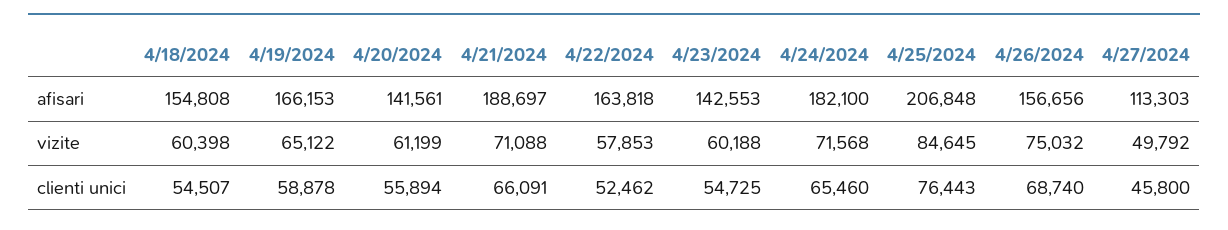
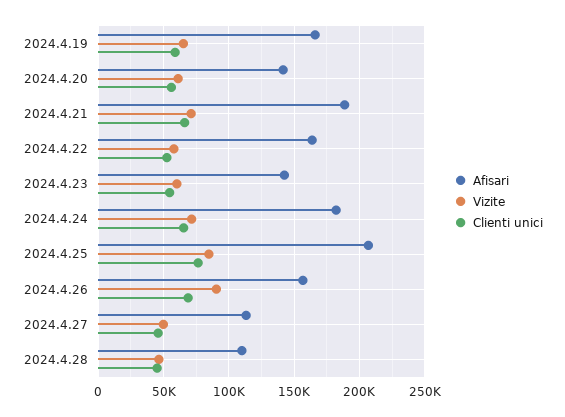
afisari, 4/18/2024: 154808 -> none
vizite, 4/18/2024: 60398 -> none
vizite, 4/26/2024: 75032 -> 90000
clienti unici, 4/18/2024: 54507 -> none
afisari, 2024.4.28: none -> 110000
vizite, 2024.4.28: none -> 45000
clienti unici, 2024.4.28: none -> 45000

